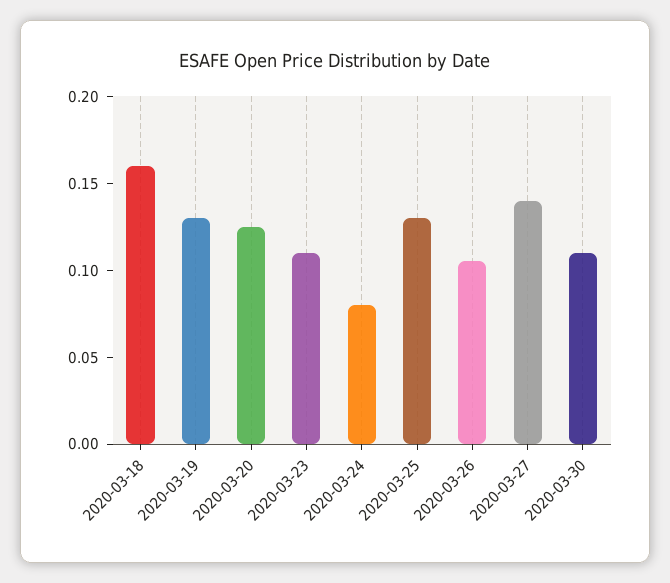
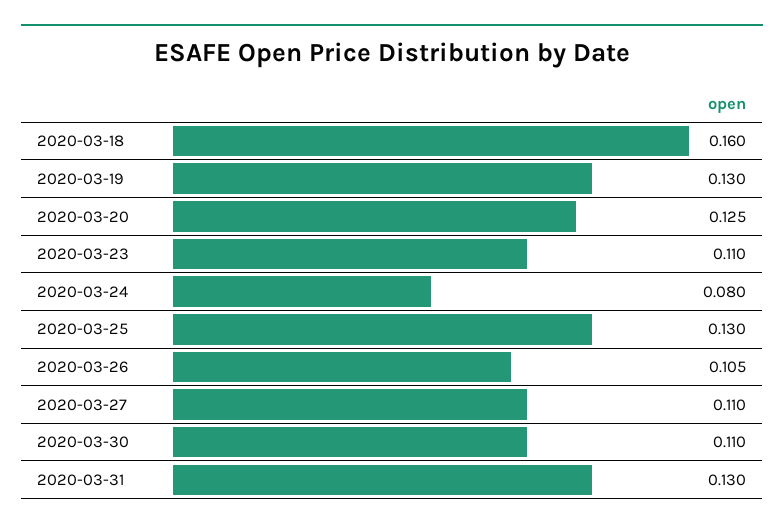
2020-03-27: 0.14 -> 0.11
2020-03-31: none -> 0.13

